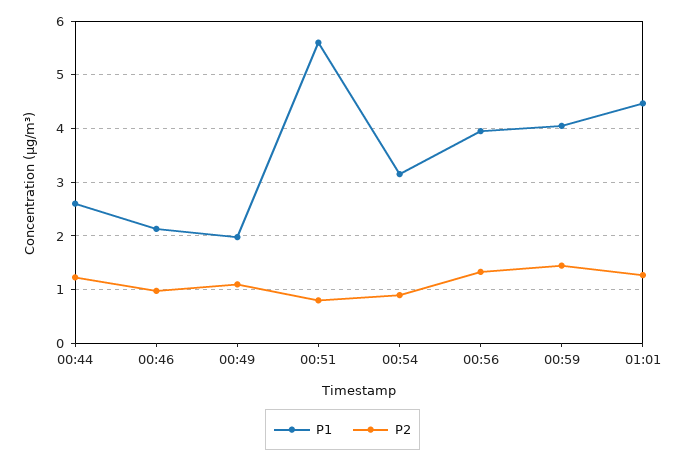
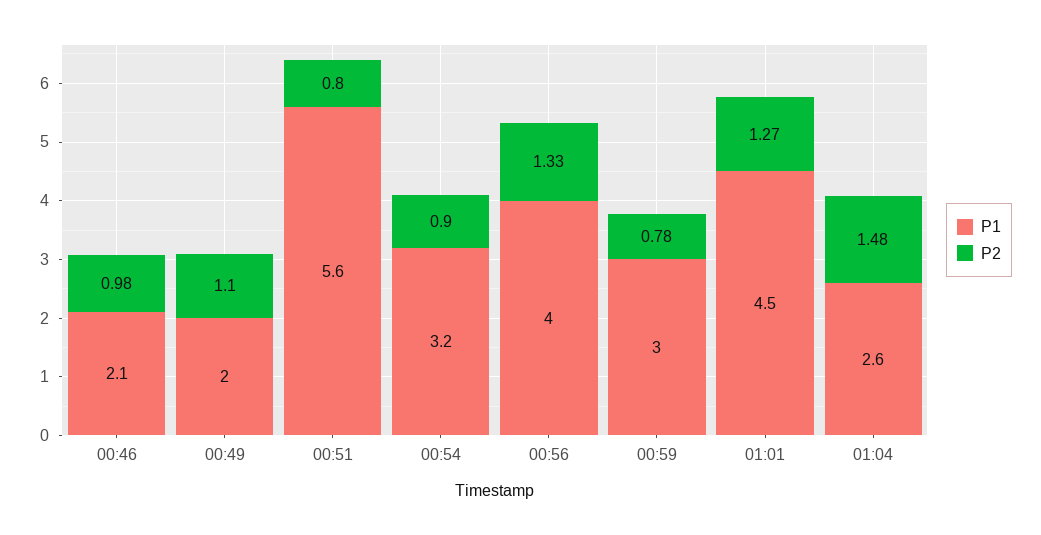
P1, 00:44: 2.6 -> none
P2, 00:44: 1.2 -> none
P1, 00:59: 4 -> 3
P2, 00:59: 1.4 -> 0.78
P1, 01:04: none -> 2.6
P2, 01:04: none -> 1.48

